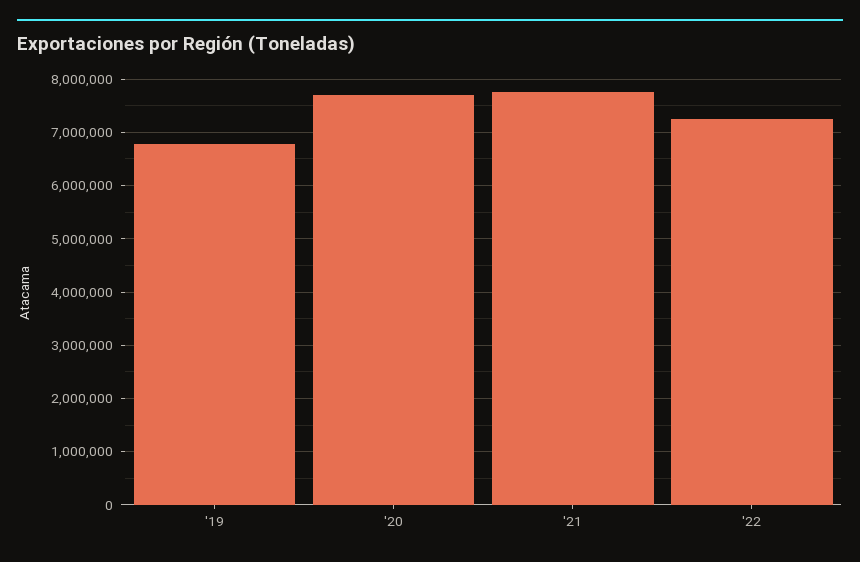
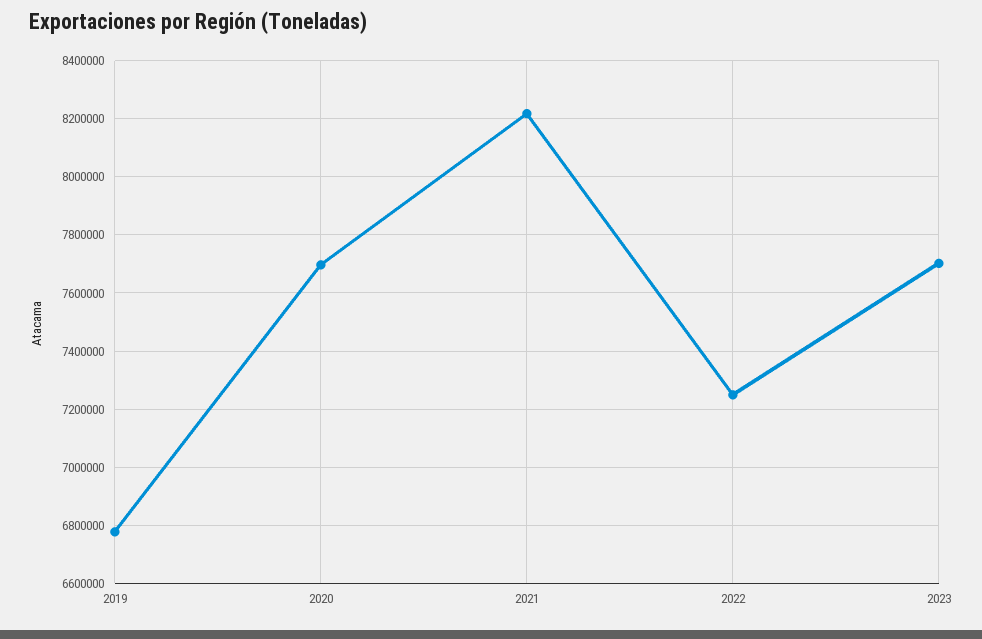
'21: 7800000 -> 8225000
2023: none -> 7700000

